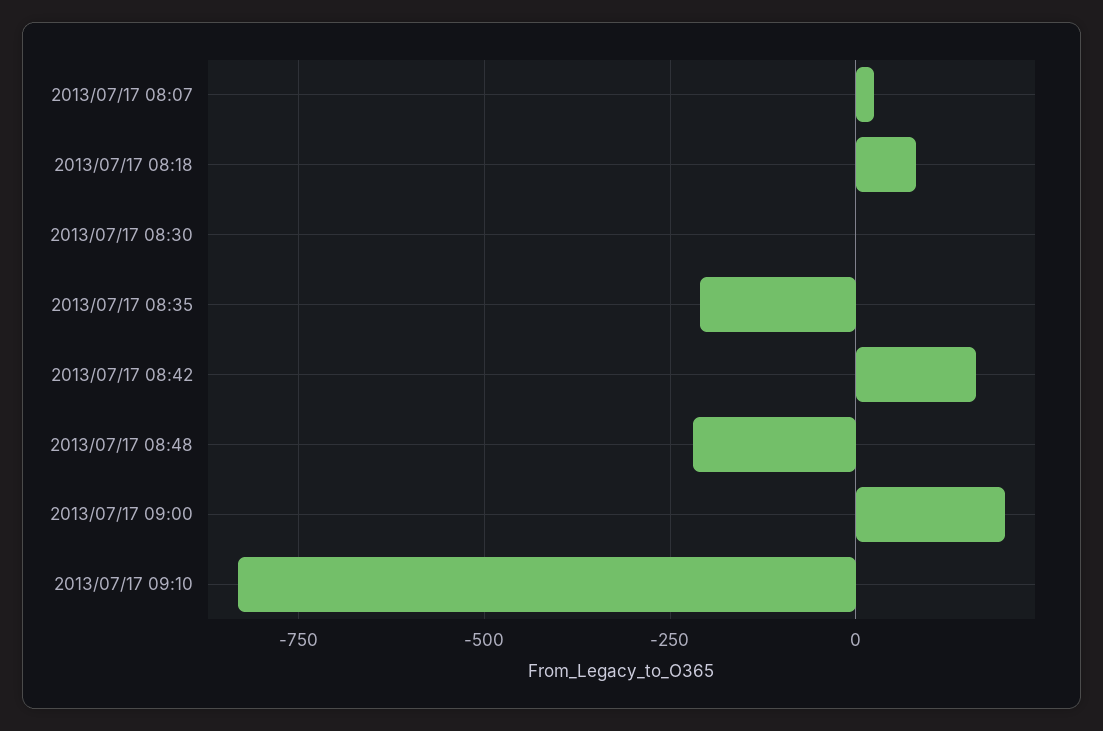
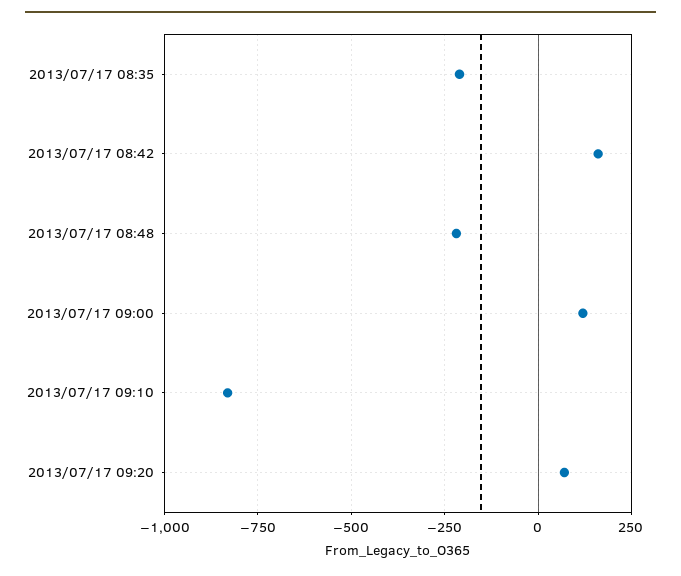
2013/07/17 08:07: 25 -> none
2013/07/17 08:18: 75 -> none
2013/07/17 08:30: 0 -> none
2013/07/17 09:00: 200 -> 125
2013/07/17 09:20: none -> 75

